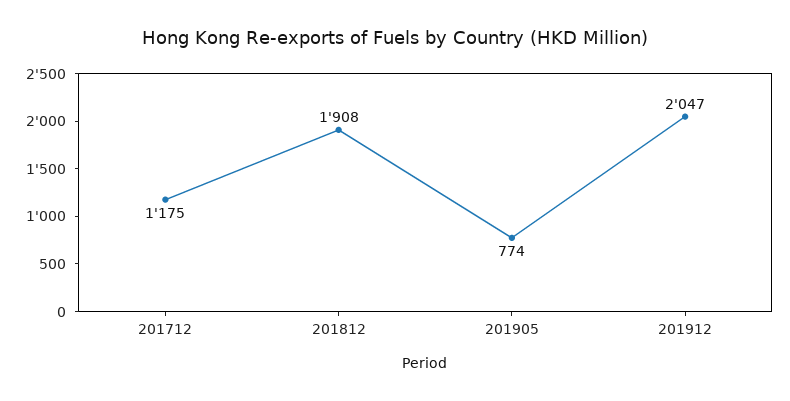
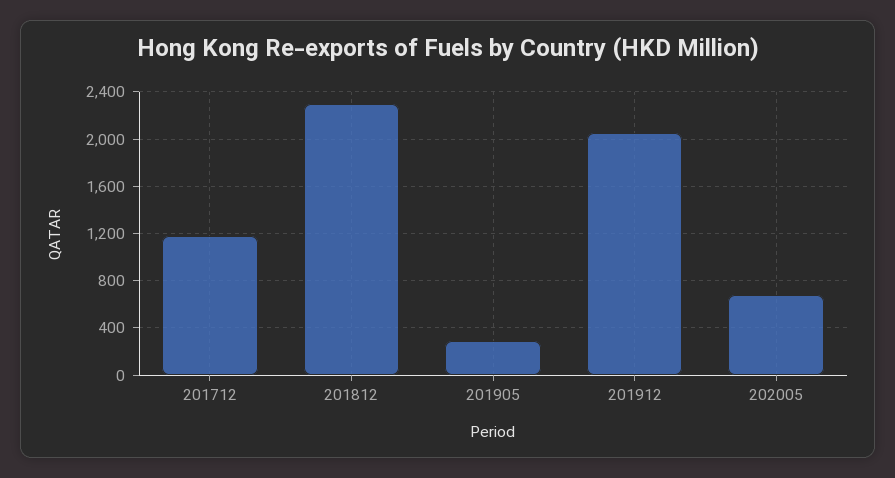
201812: 1908 -> 2300
201905: 774 -> 300
202005: none -> 700

